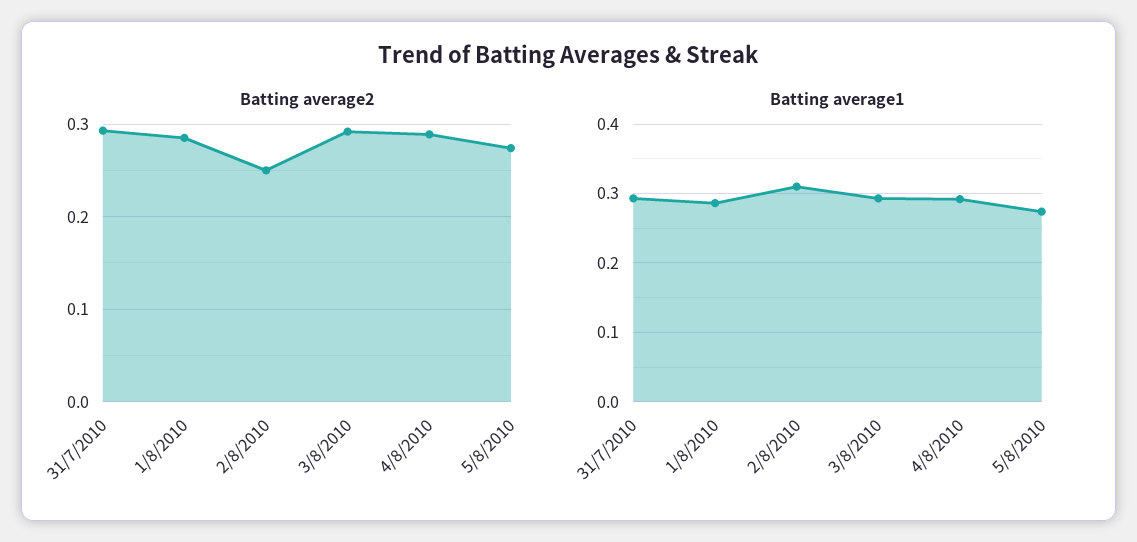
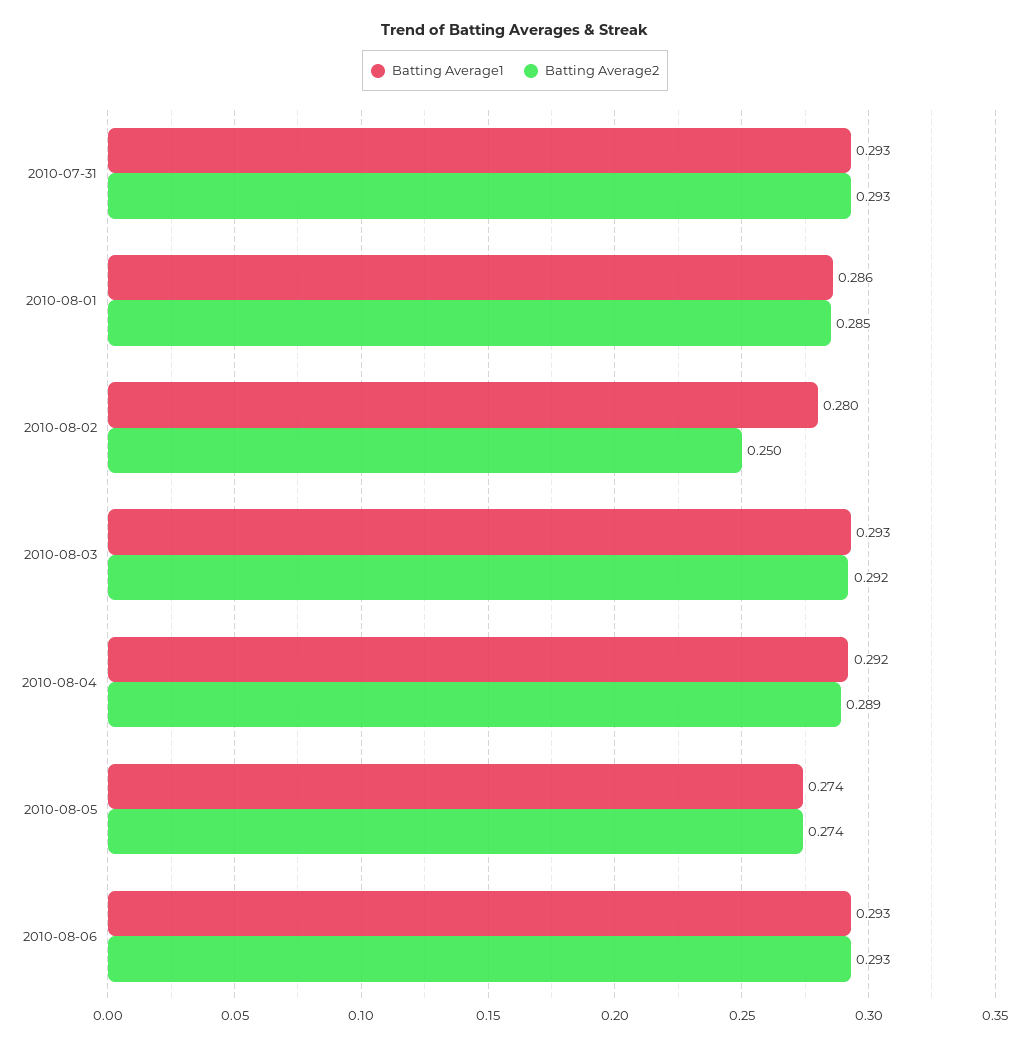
Batting average1, 2/8/2010: 0.31 -> 0.28
Batting average1, 2010-08-06: none -> 0.293
Batting average2, 2010-08-06: none -> 0.293

